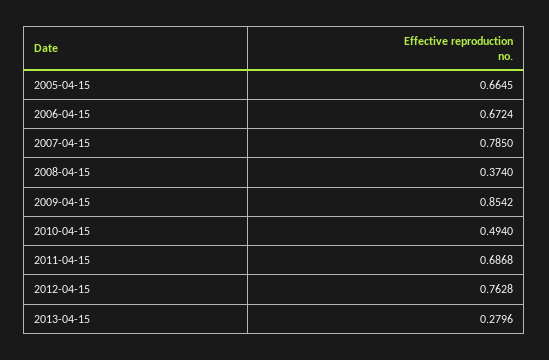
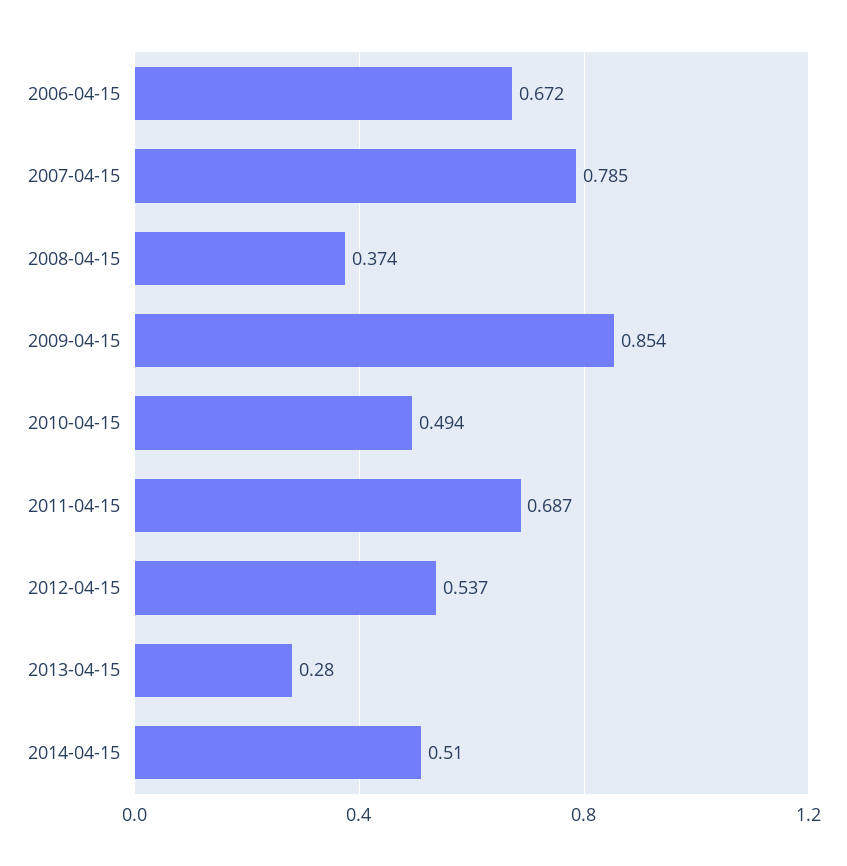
2005-04-15: 0.6645 -> none
2012-04-15: 0.7628 -> 0.537
2014-04-15: none -> 0.51

